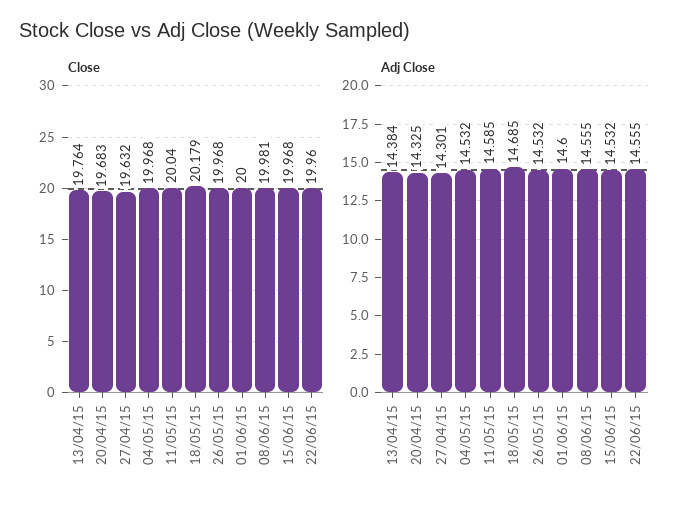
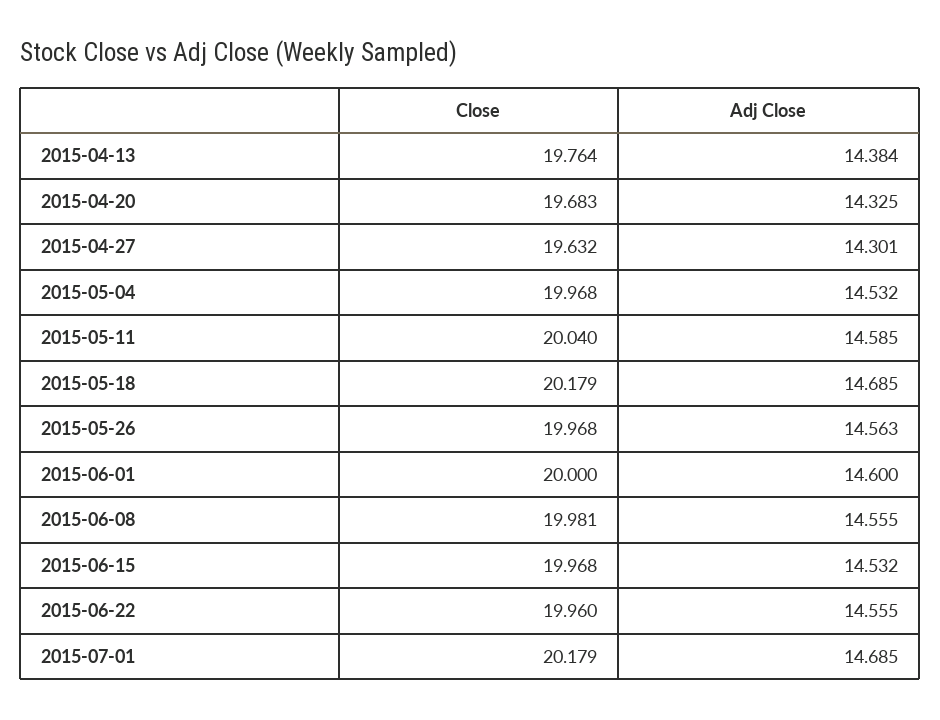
Adj Close, 26/05/15: 14.532 -> 14.563
Close, 2015-07-01: none -> 20.179
Adj Close, 2015-07-01: none -> 14.685

